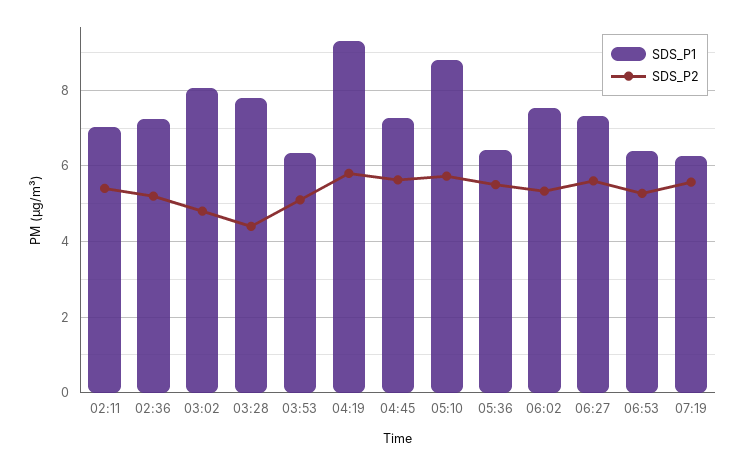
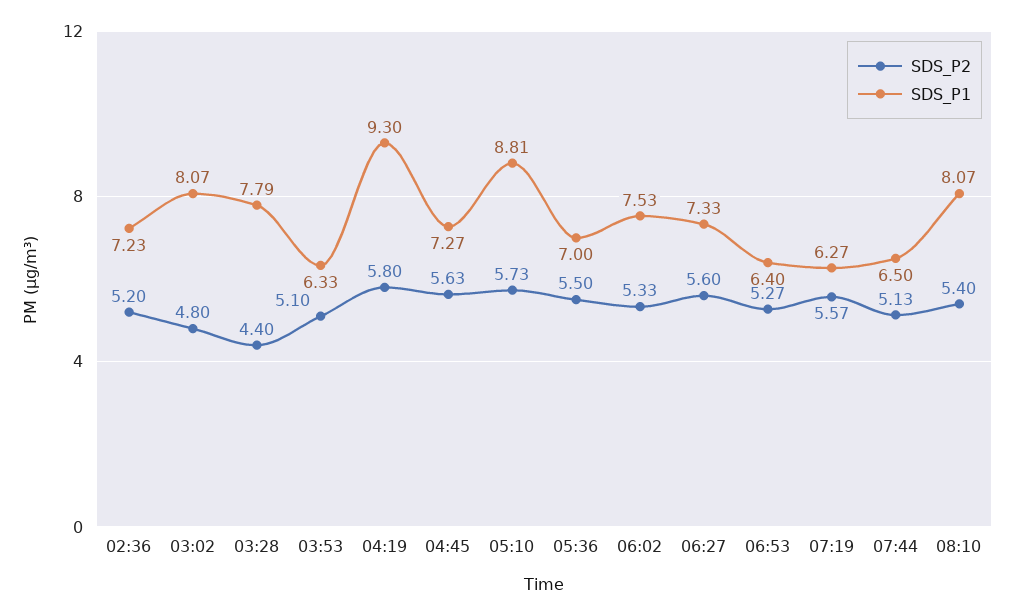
SDS_P1, 02:11: 7 -> none
SDS_P2, 02:11: 5.4 -> none
SDS_P1, 05:36: 6.4 -> 7
SDS_P2, 07:44: none -> 5.13
SDS_P1, 07:44: none -> 6.5
SDS_P2, 08:10: none -> 5.4
SDS_P1, 08:10: none -> 8.07

